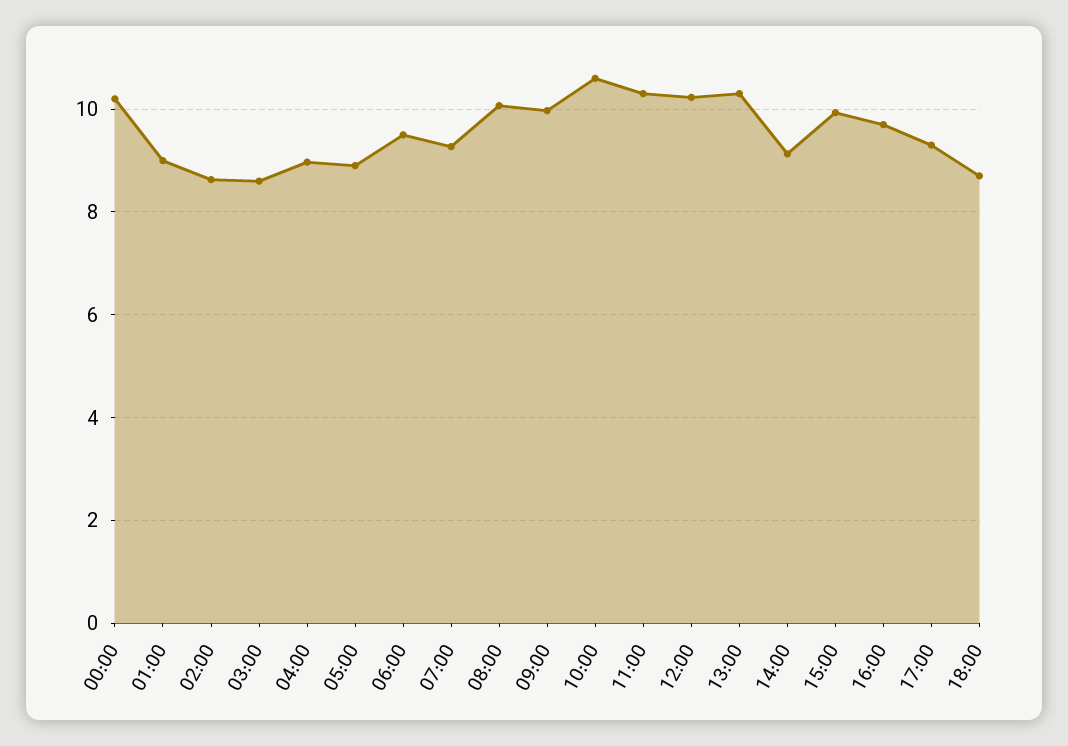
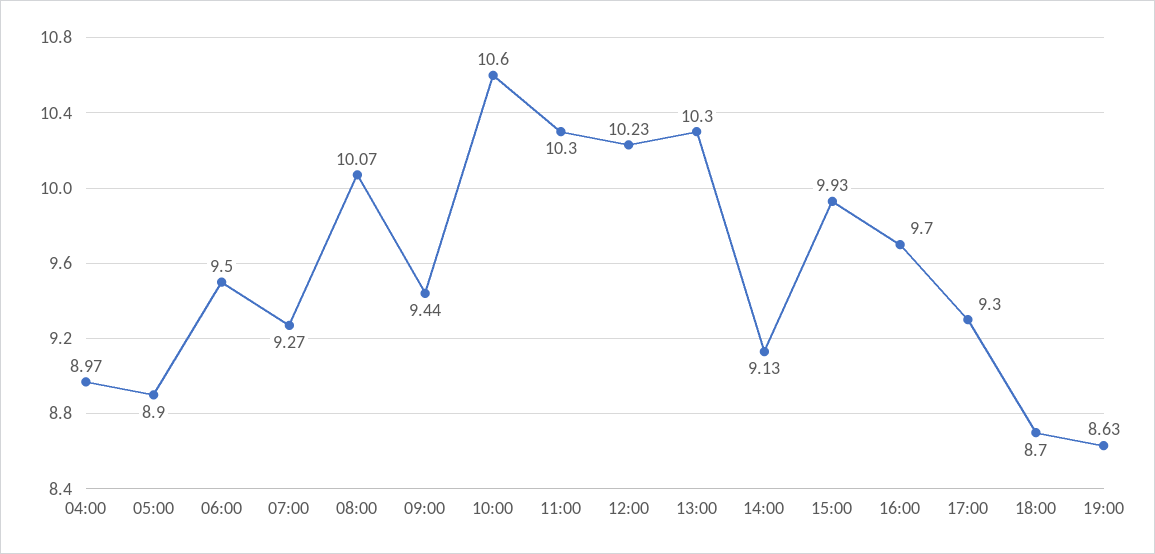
00:00: 10.2 -> none
01:00: 9 -> none
02:00: 8.6 -> none
03:00: 8.6 -> none
09:00: 10 -> 9.44
19:00: none -> 8.63

